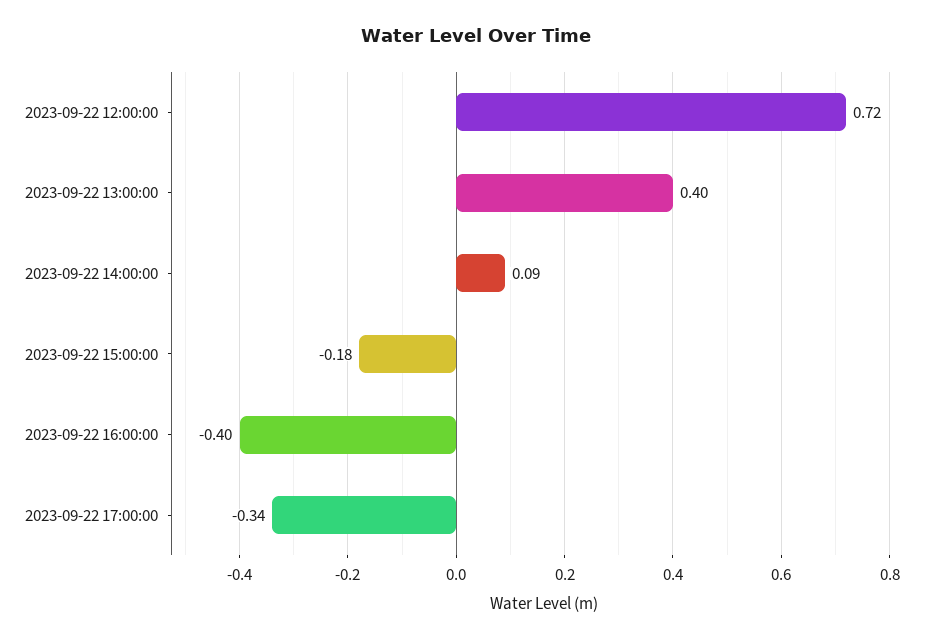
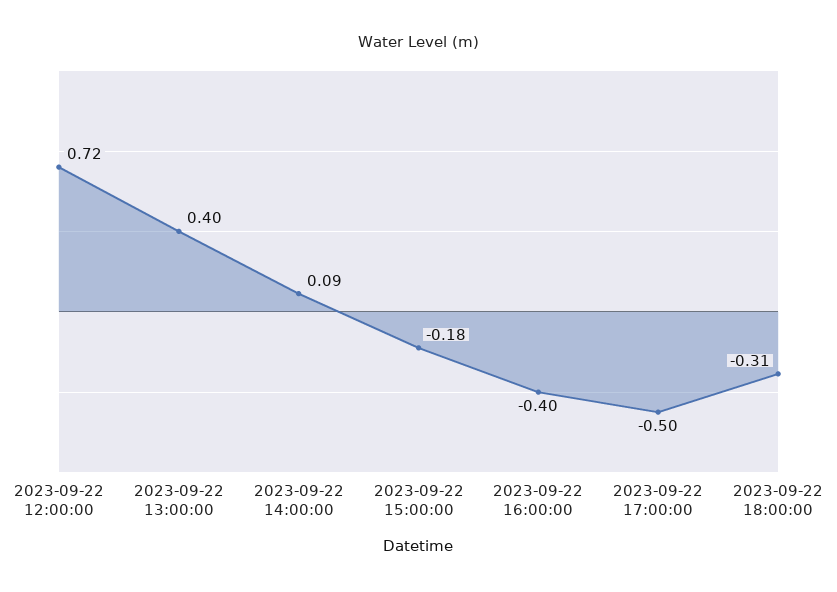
2023-09-22 17:00:00: -0.34 -> -0.5
2023-09-22 18:00:00: none -> -0.31

